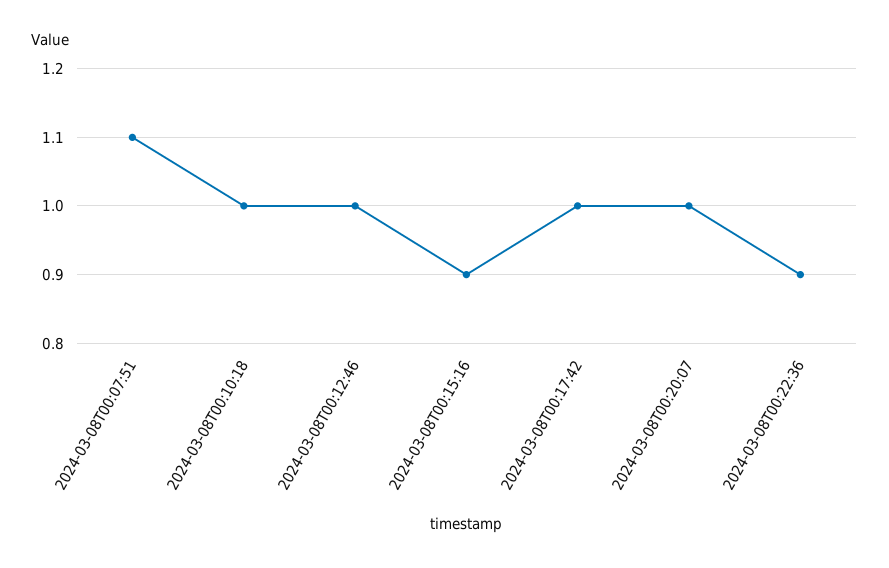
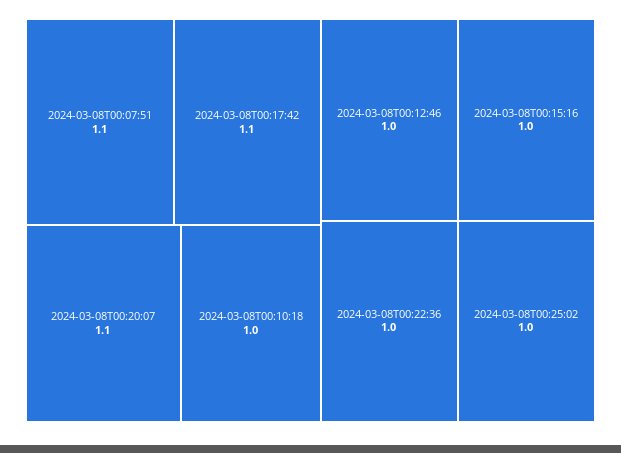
2024-03-08T00:15:16: 0.9 -> 1
2024-03-08T00:17:42: 1 -> 1.1
2024-03-08T00:20:07: 1 -> 1.1
2024-03-08T00:22:36: 0.9 -> 1
2024-03-08T00:25:02: none -> 1

